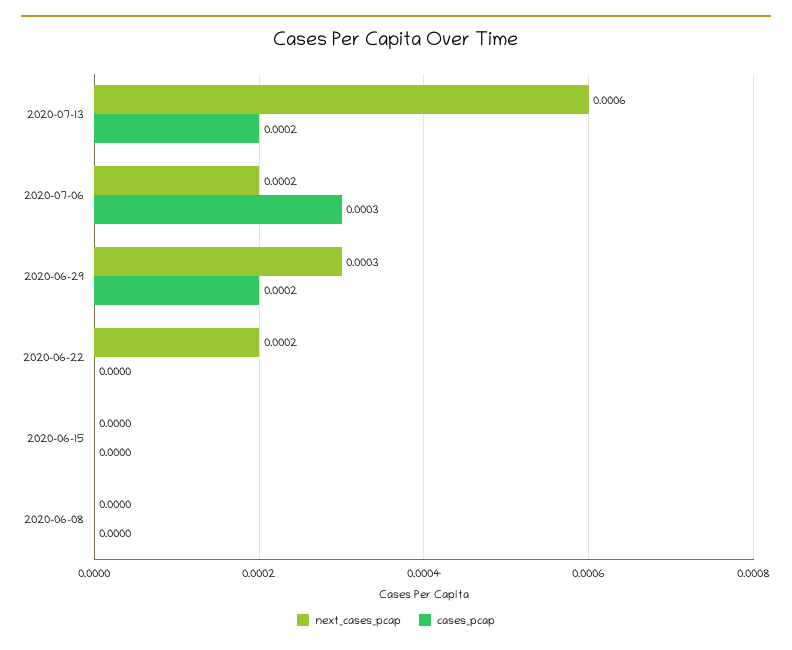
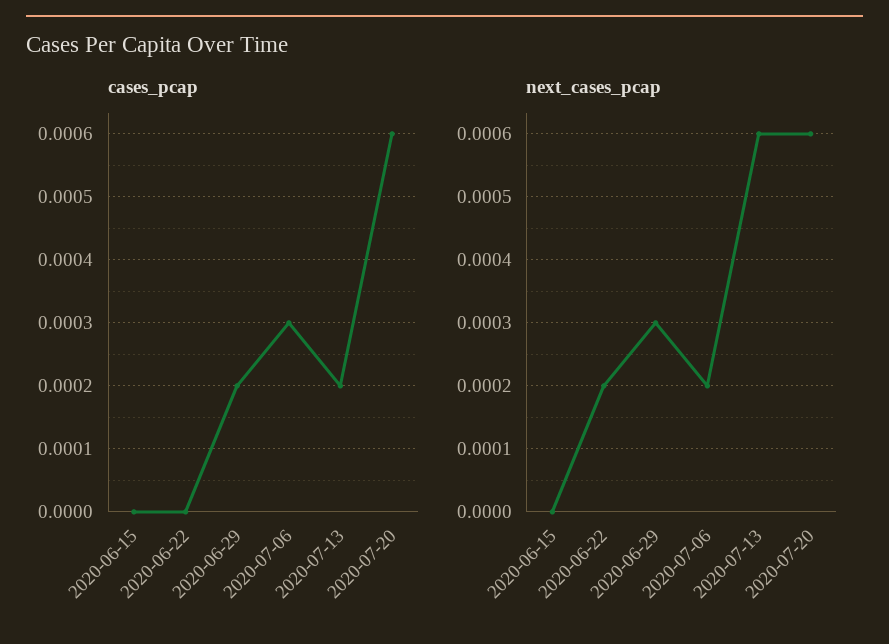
next_cases_pcap, 2020-06-08: 0 -> none
cases_pcap, 2020-06-08: 0 -> none
cases_pcap, 2020-07-20: none -> 0.0006
next_cases_pcap, 2020-07-20: none -> 0.0006

